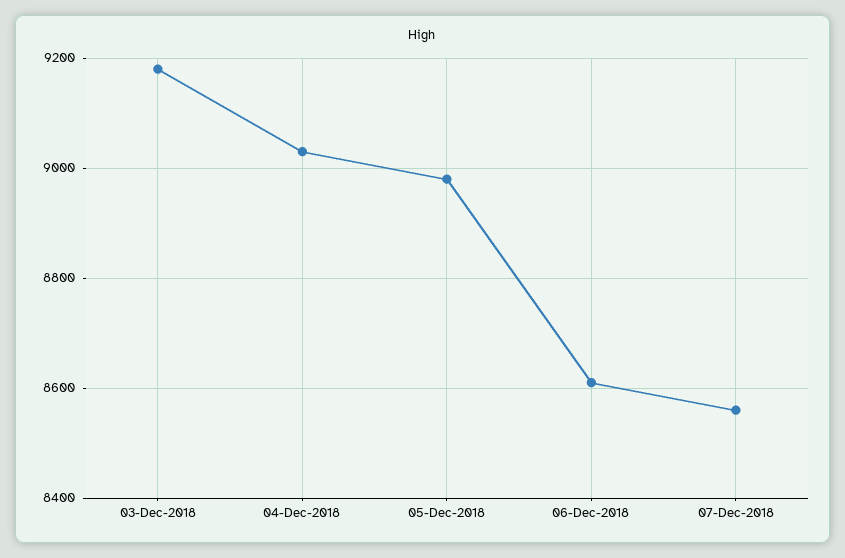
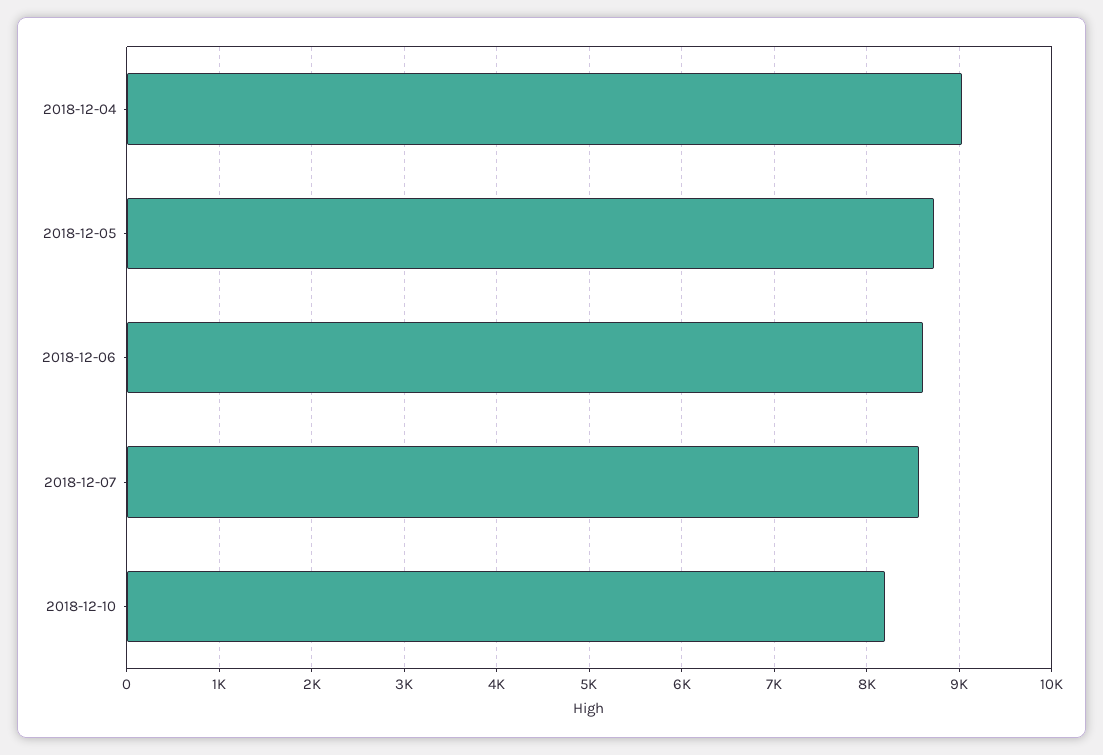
03-Dec-2018: 9180 -> none
05-Dec-2018: 8980 -> 8700
2018-12-10: none -> 8200

